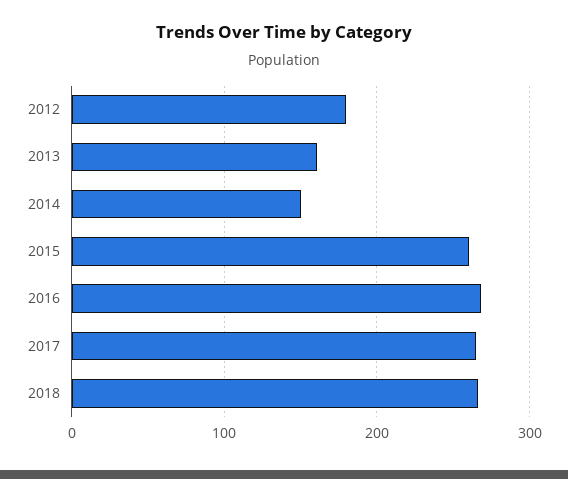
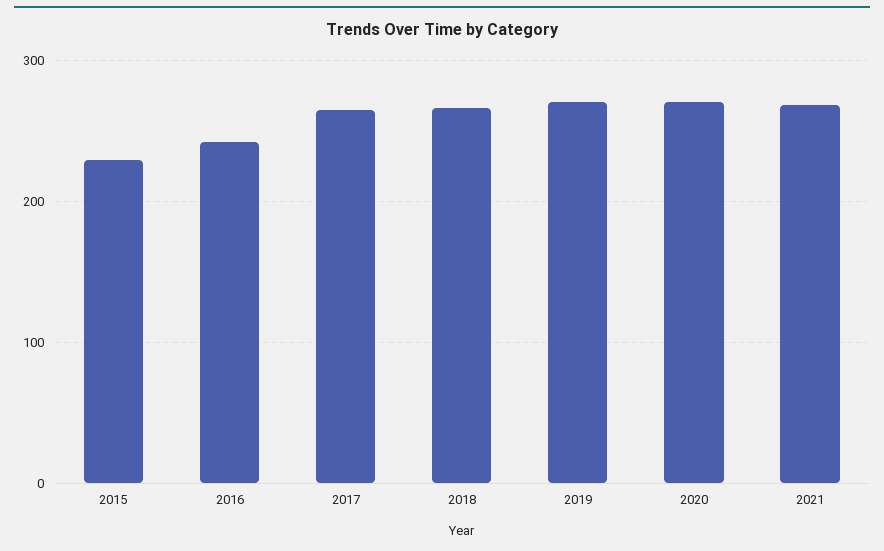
2012: 180 -> none
2013: 160 -> none
2014: 150 -> none
2015: 260 -> 230
2016: 270 -> 240
2019: none -> 270
2020: none -> 270
2021: none -> 270

